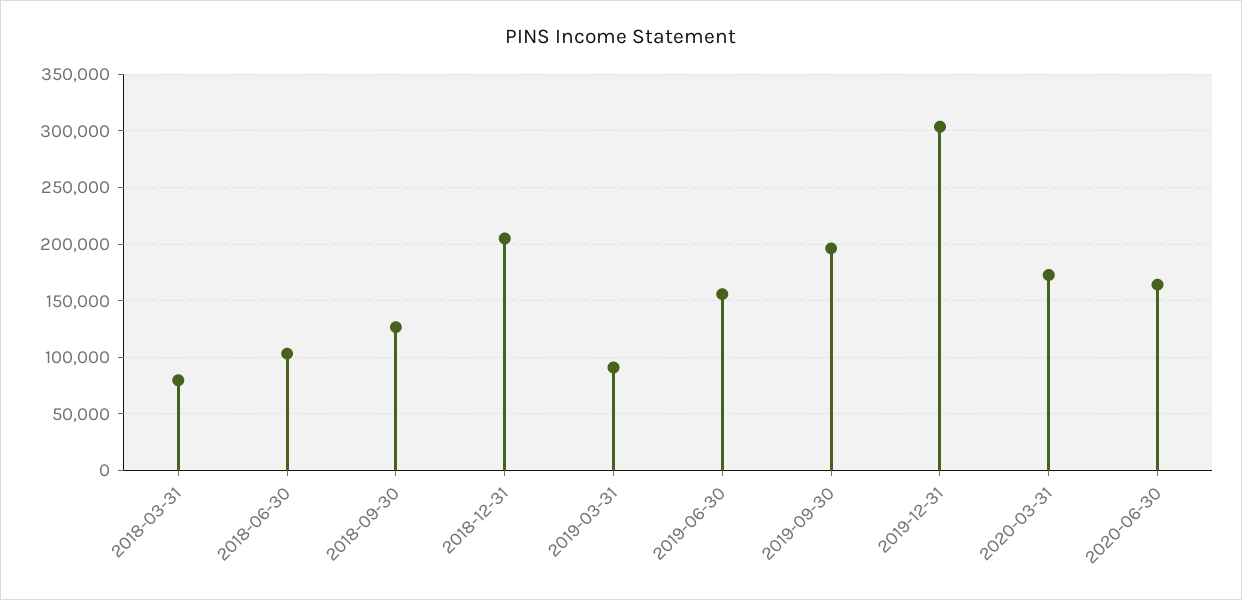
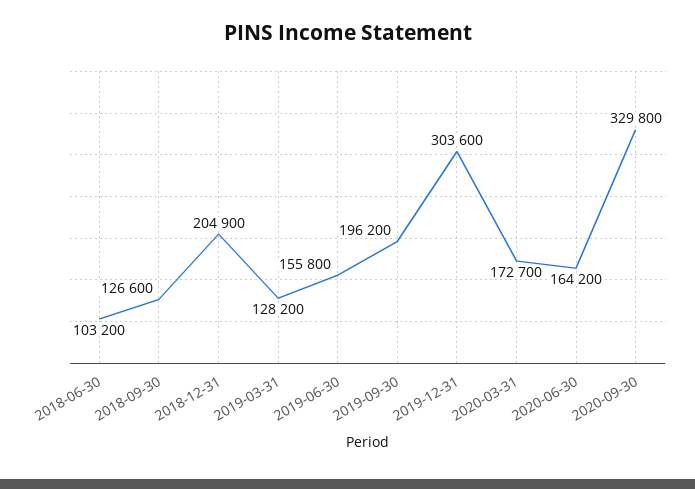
2018-03-31: 80000 -> none
2019-03-31: 90000 -> 128200
2020-09-30: none -> 329800

